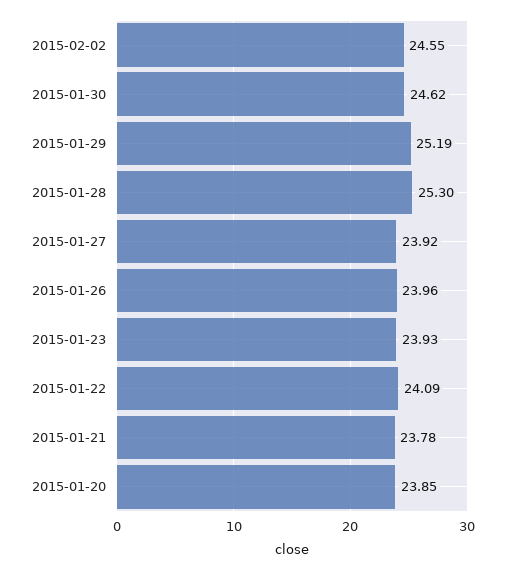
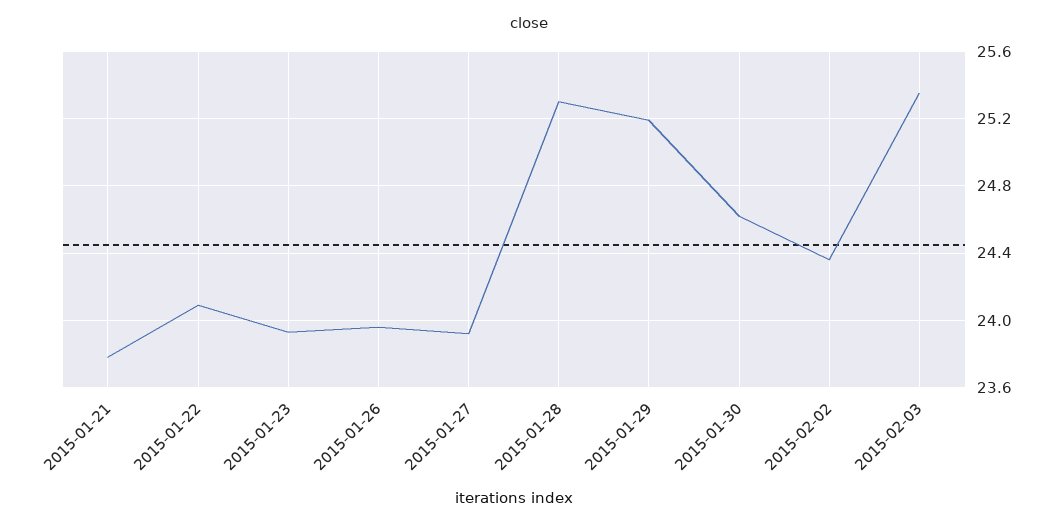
2015-02-02: 24.55 -> 24.35
2015-01-20: 23.85 -> none
2015-02-03: none -> 25.35

